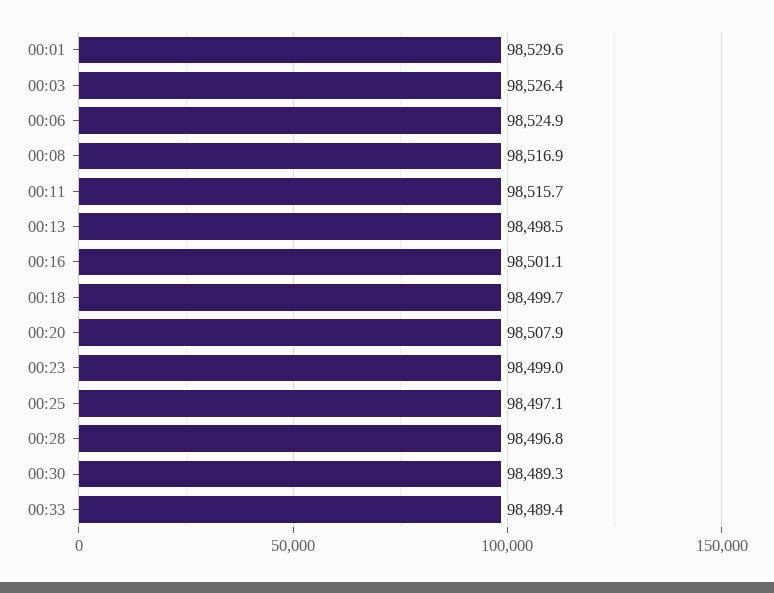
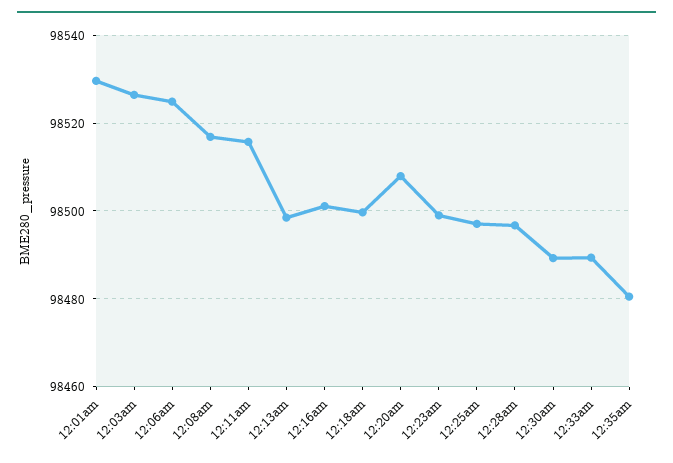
12:35am: none -> 98480

